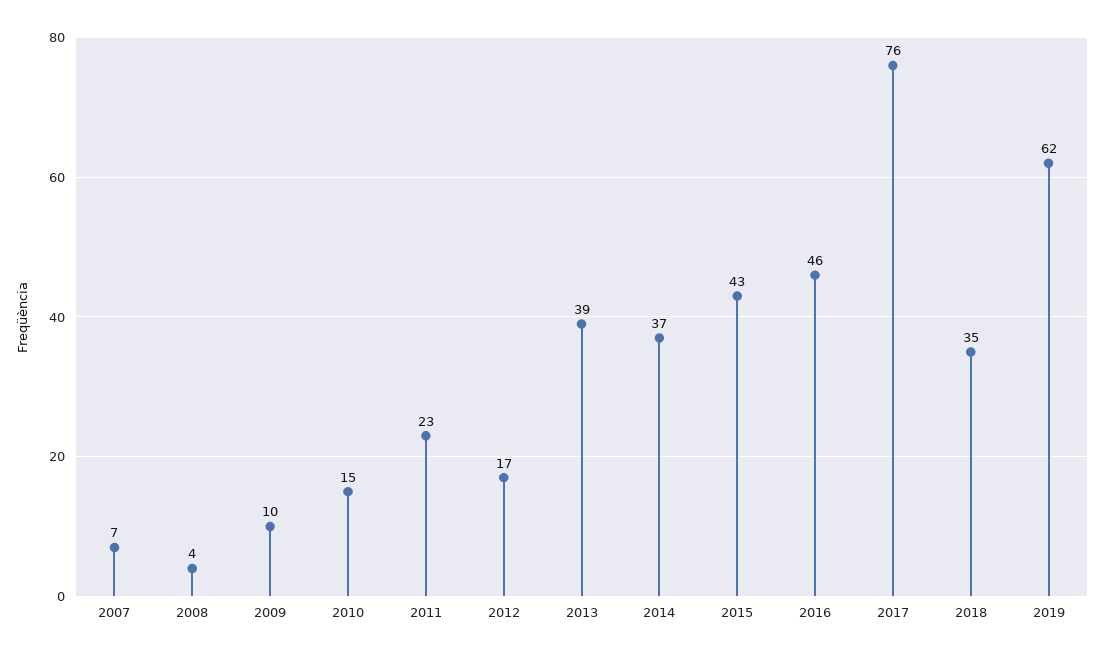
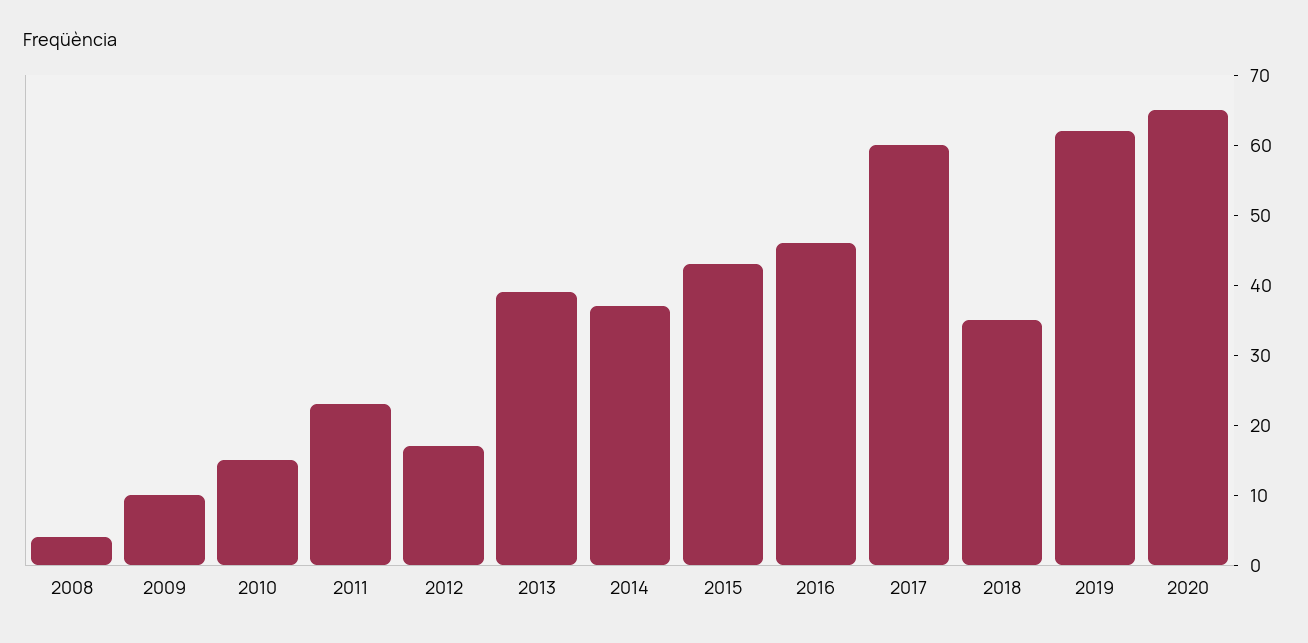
2007: 7 -> none
2017: 76 -> 60
2020: none -> 65

